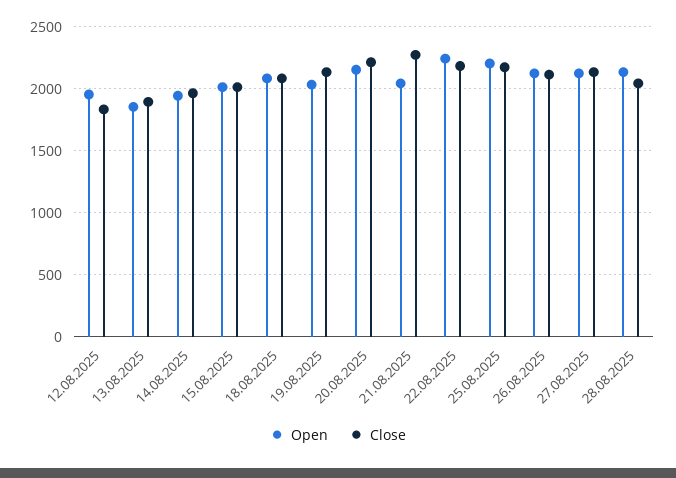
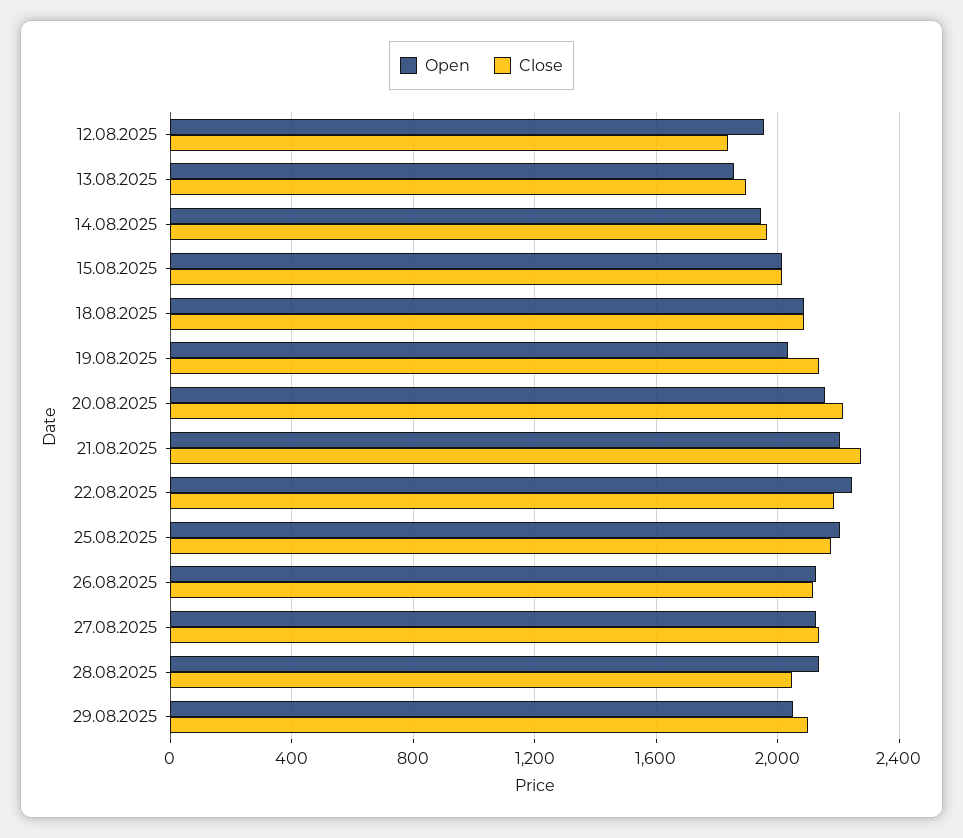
Open, 21.08.2025: 2050 -> 2200
Open, 29.08.2025: none -> 2050
Close, 29.08.2025: none -> 2100

